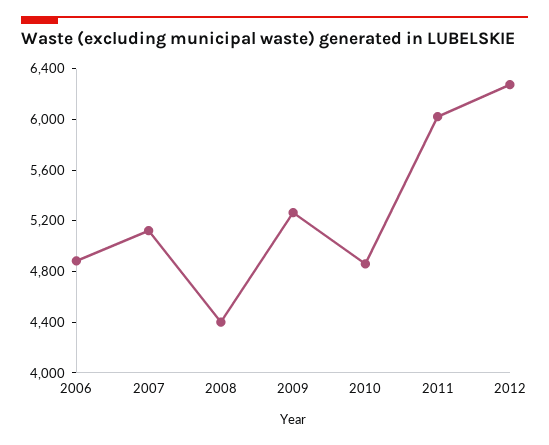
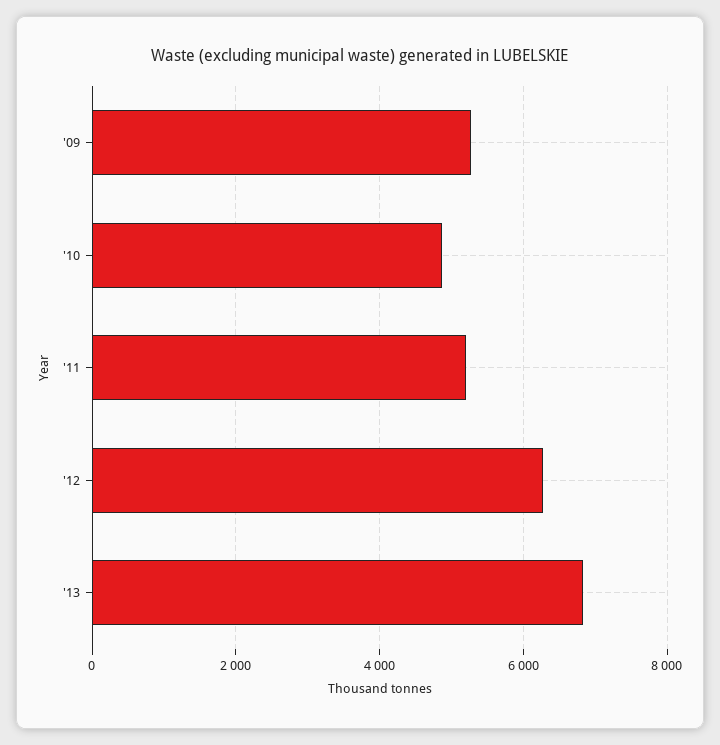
2006: 4900 -> none
2007: 5100 -> none
2008: 4400 -> none
2011: 6000 -> 5200
'13: none -> 6800

